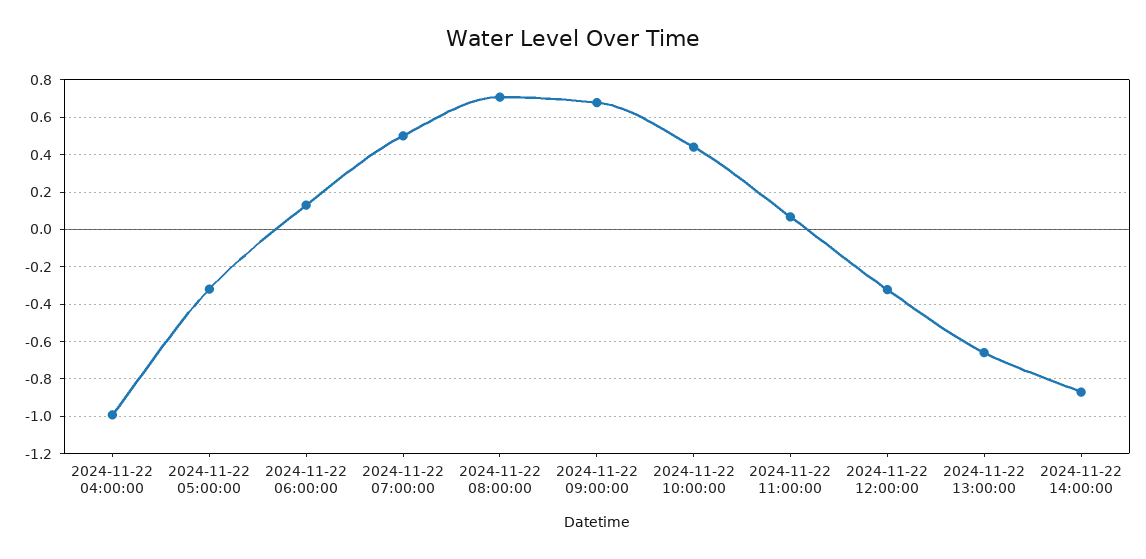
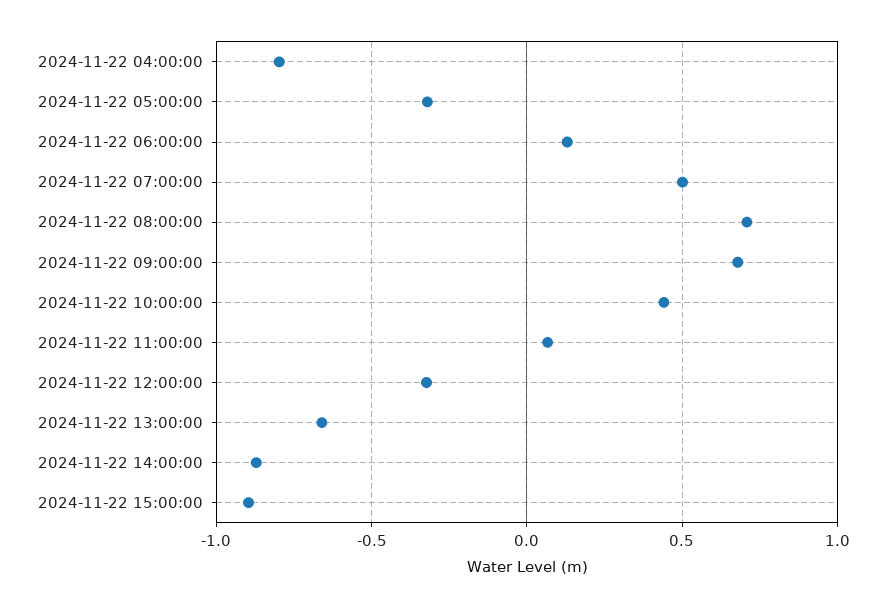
2024-11-22 04:00:00: -1 -> -0.8
2024-11-22 15:00:00: none -> -0.9

